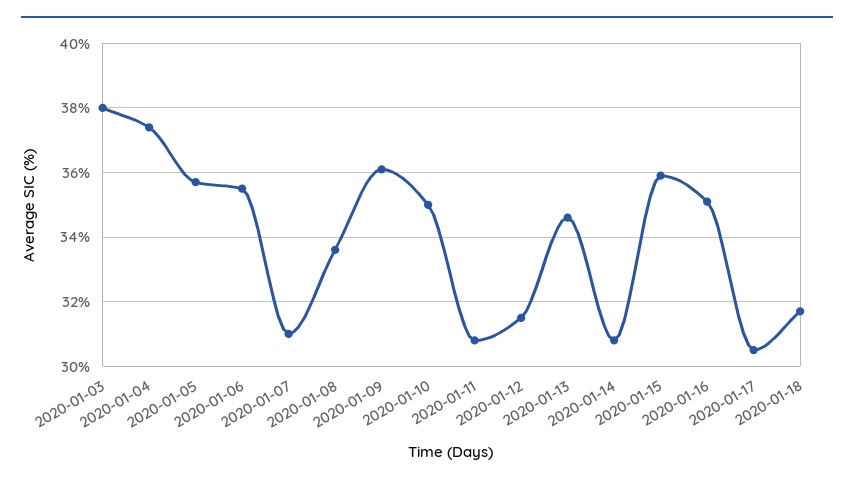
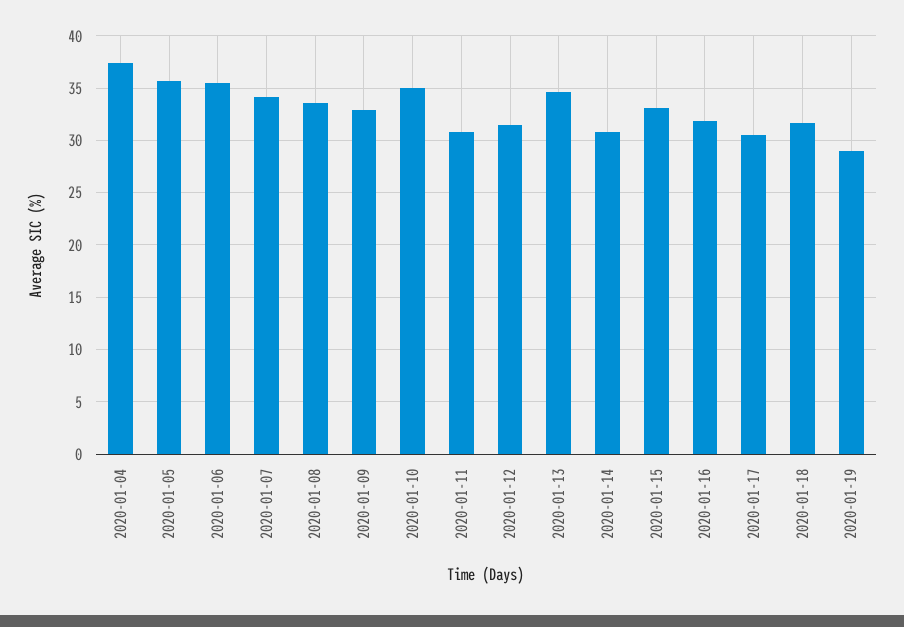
2020-01-03: 38 -> none
2020-01-07: 31 -> 34
2020-01-09: 36 -> 33
2020-01-15: 36 -> 33
2020-01-16: 35 -> 32
2020-01-19: none -> 29

